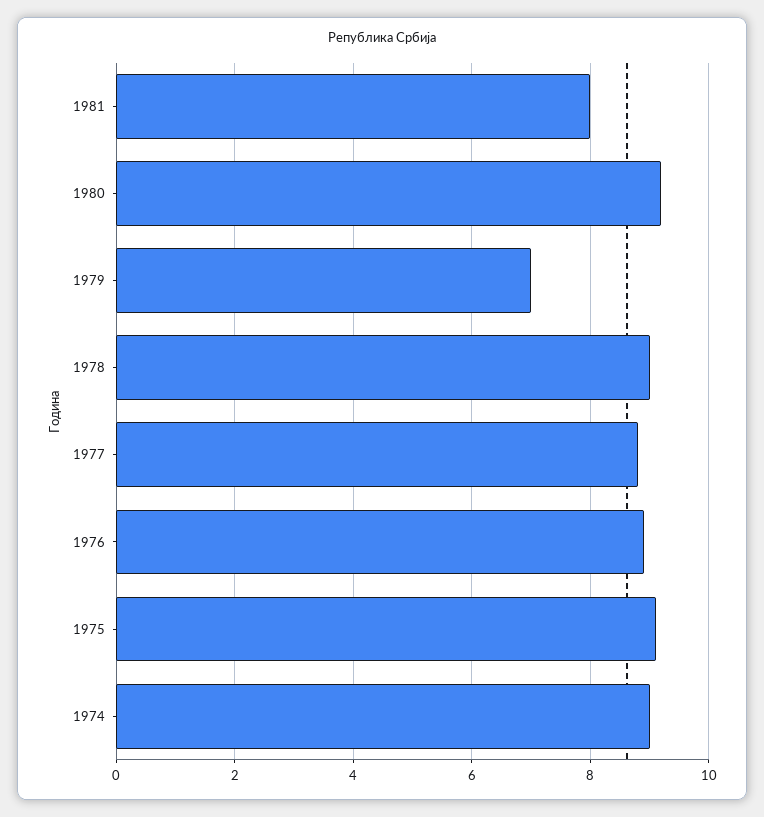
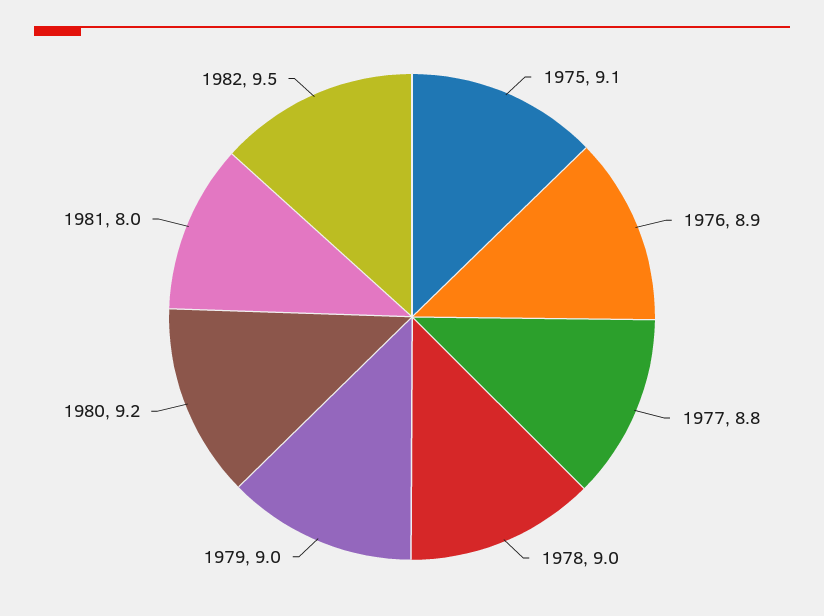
1979: 7 -> 9
1974: 9 -> none
1982: none -> 9.5

